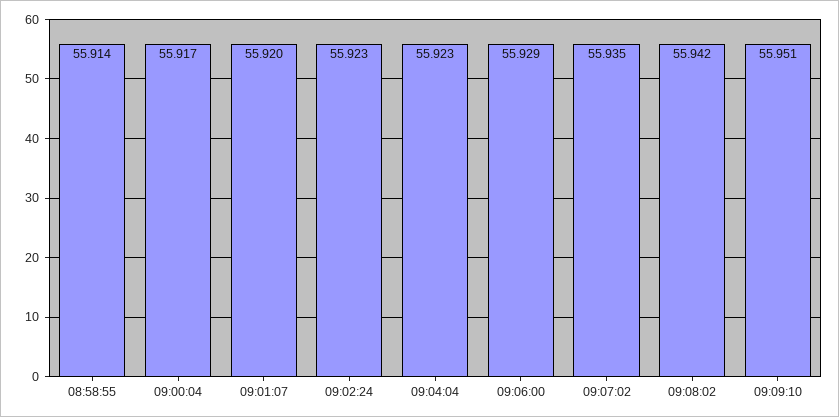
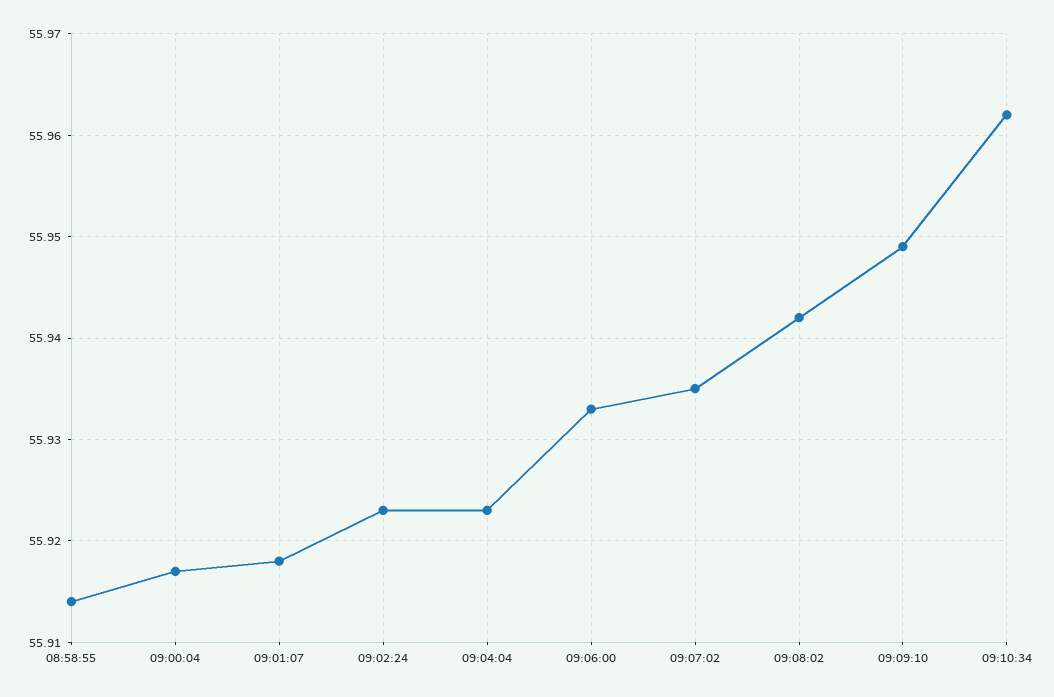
09:01:07: 55.92 -> 55.918
09:06:00: 55.929 -> 55.933
09:09:10: 55.951 -> 55.949
09:10:34: none -> 55.962

